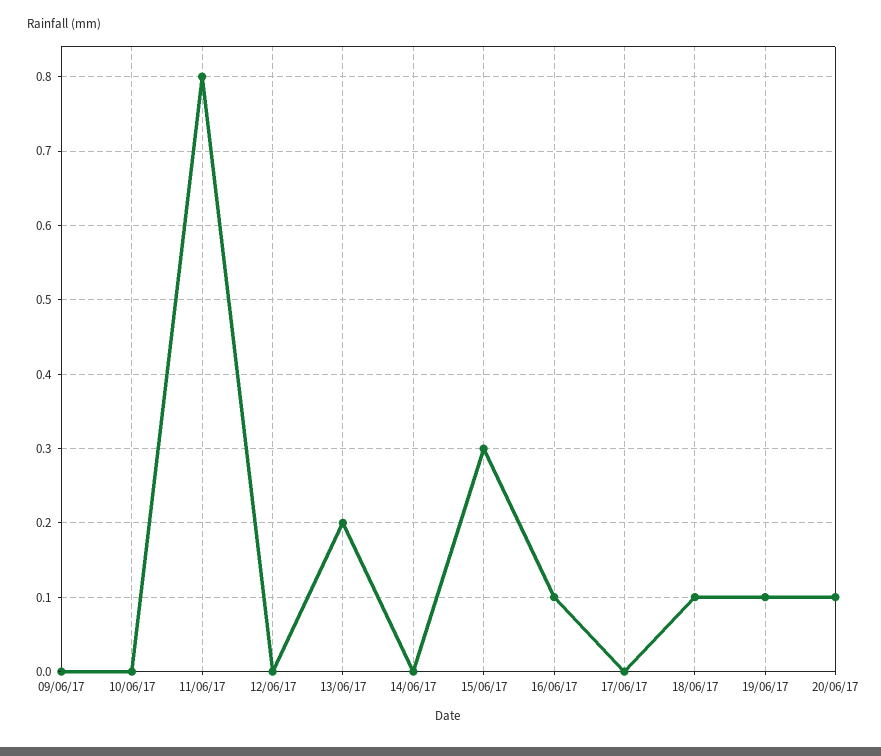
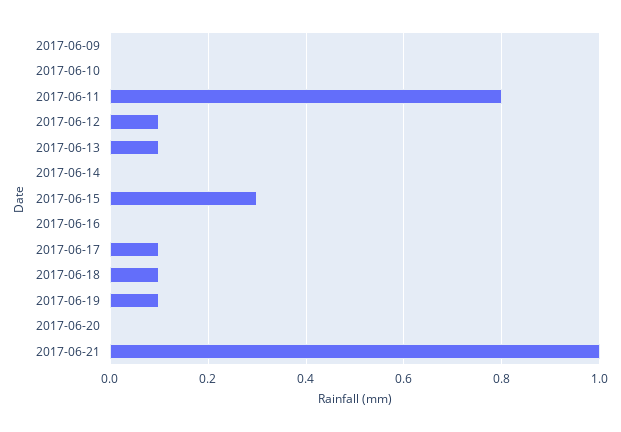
12/06/17: 0 -> 0.1
13/06/17: 0.2 -> 0.1
16/06/17: 0.1 -> 0
17/06/17: 0 -> 0.1
20/06/17: 0.1 -> 0
2017-06-21: none -> 1

